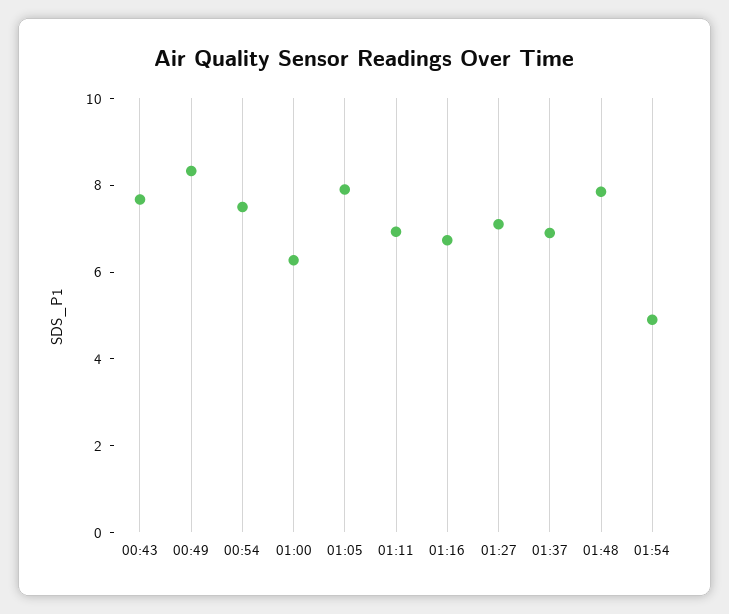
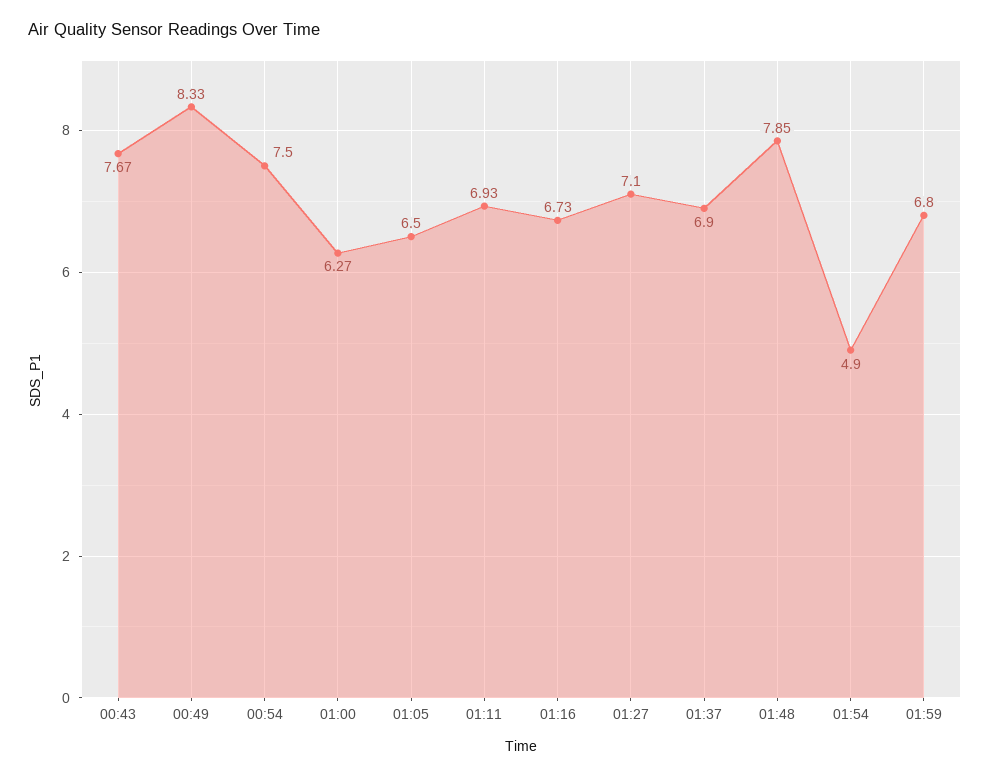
01:05: 8 -> 6.5
01:59: none -> 6.8

